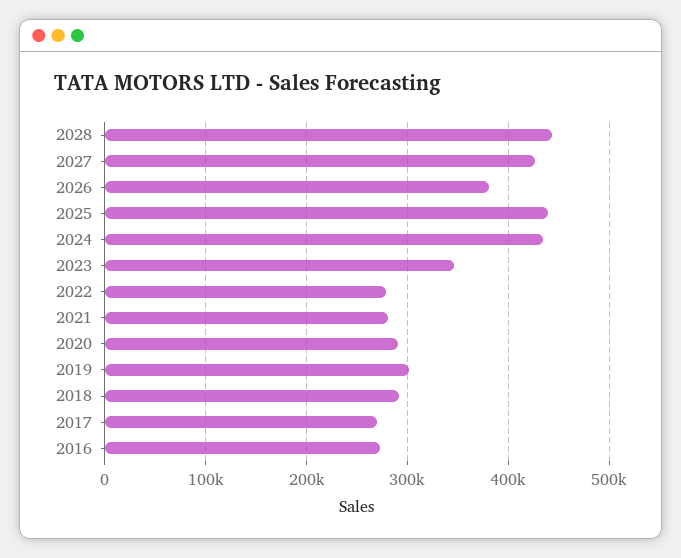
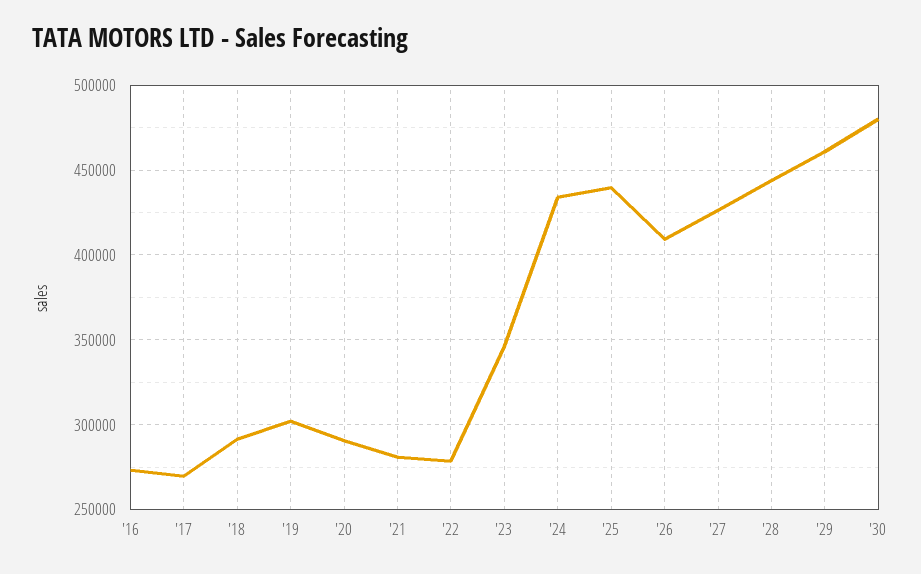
2026: 380000 -> 410000
'29: none -> 460000
'30: none -> 480000

